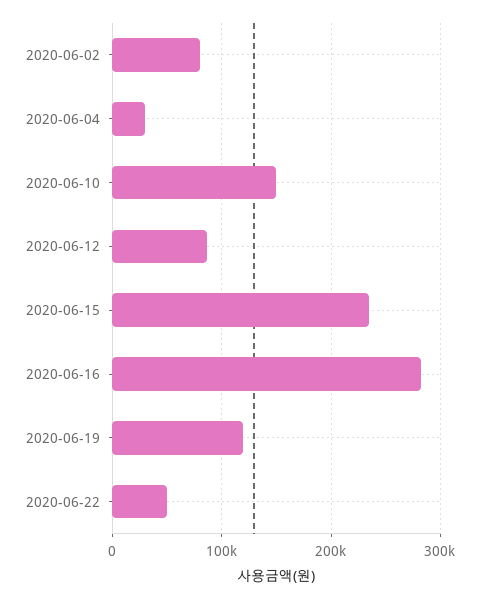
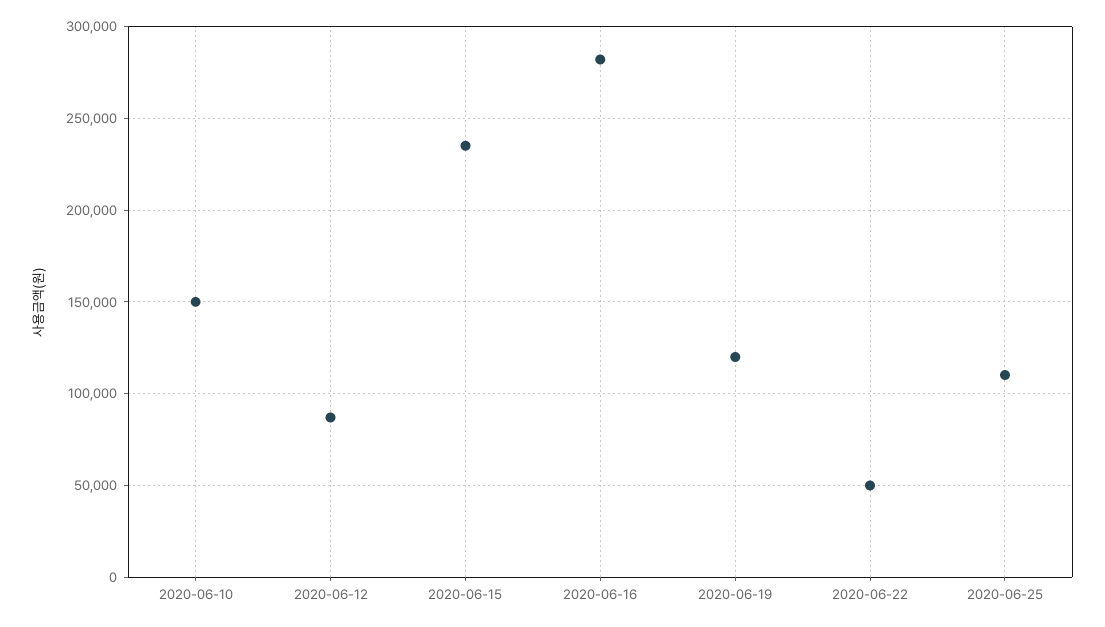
2020-06-02: 80000 -> none
2020-06-04: 30000 -> none
2020-06-25: none -> 110000

